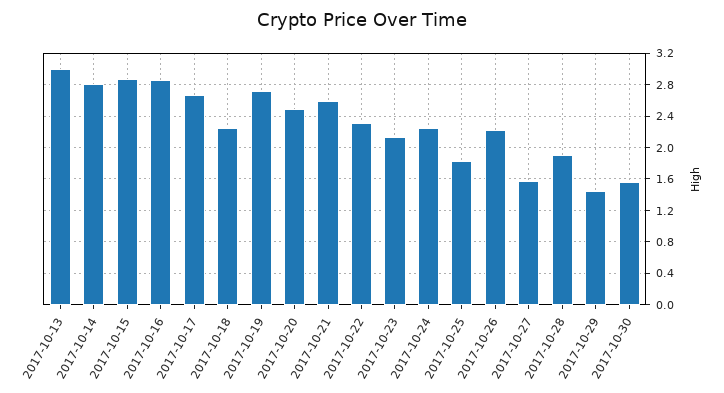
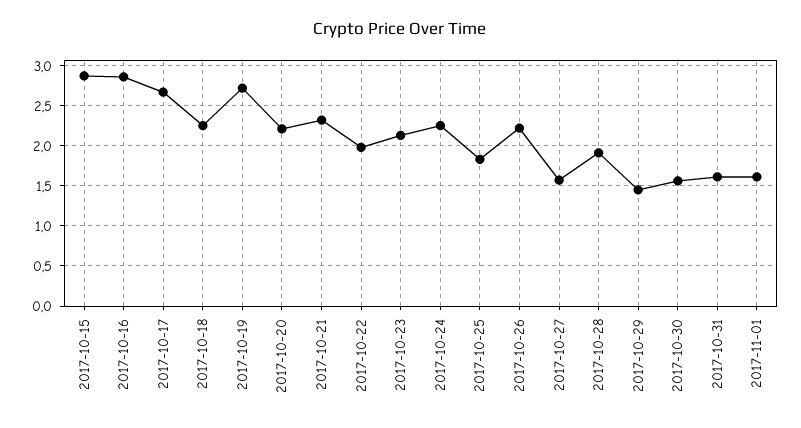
2017-10-13: 3 -> none
2017-10-14: 2.8 -> none
2017-10-20: 2.5 -> 2.2
2017-10-21: 2.6 -> 2.3
2017-10-22: 2.3 -> 2
2017-10-31: none -> 1.6
2017-11-01: none -> 1.6

